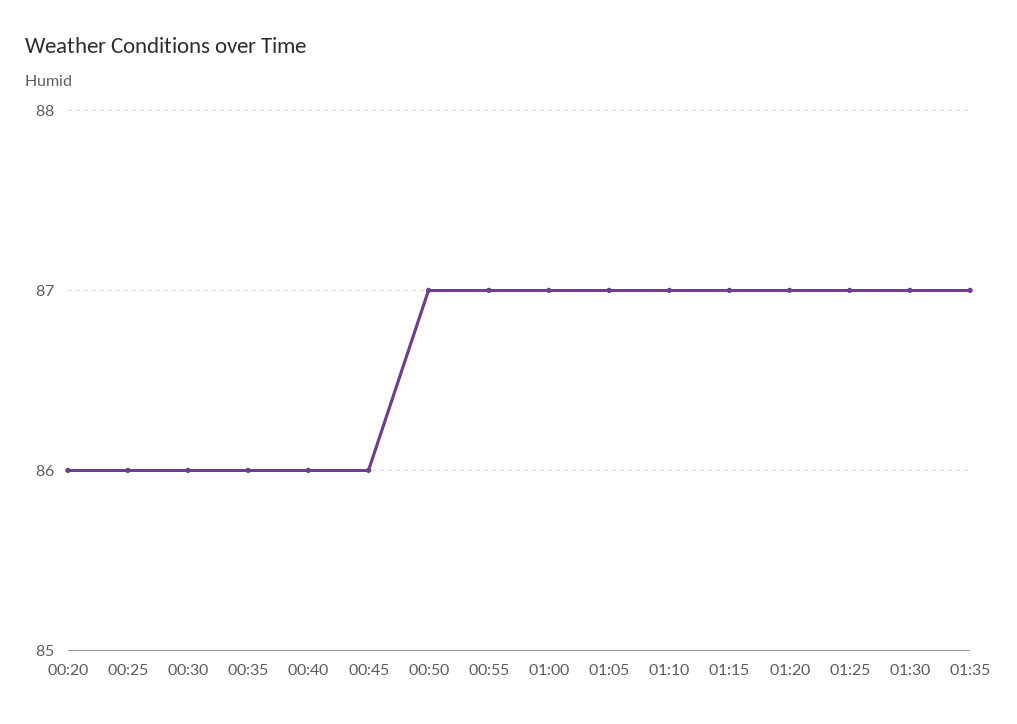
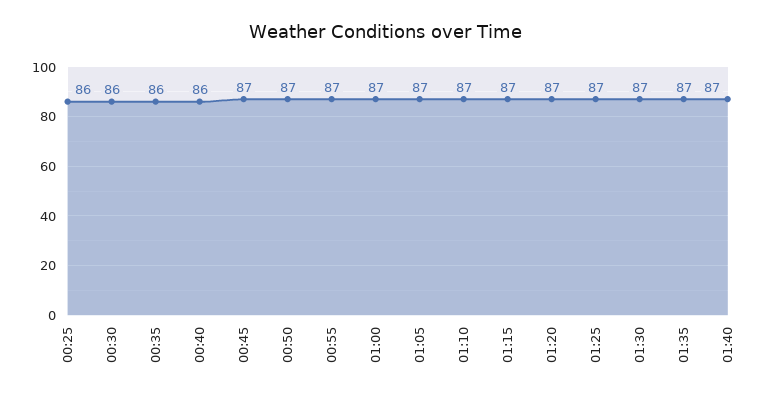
00:20: 86 -> none
00:45: 86 -> 87
01:40: none -> 87

